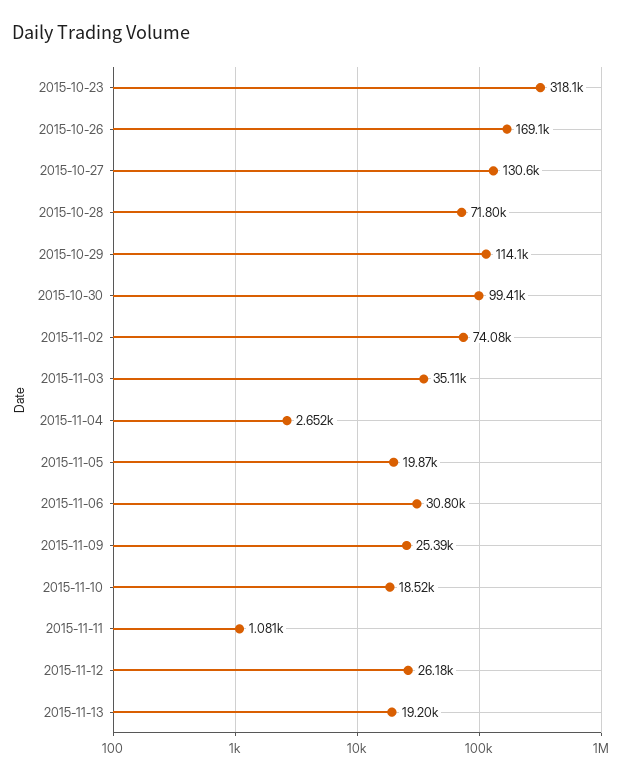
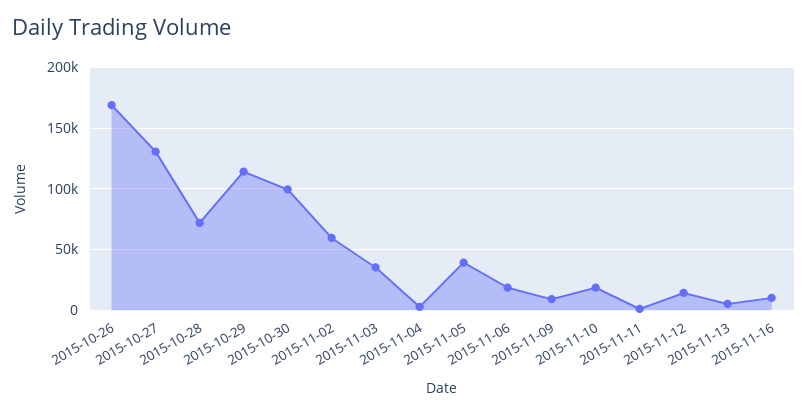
2015-10-23: 318100 -> none
2015-11-02: 74080 -> 60000
2015-11-05: 19870 -> 40000
2015-11-06: 30800 -> 20000
2015-11-09: 25390 -> 10000
2015-11-12: 26180 -> 15000
2015-11-13: 19200 -> 5000
2015-11-16: none -> 10000

